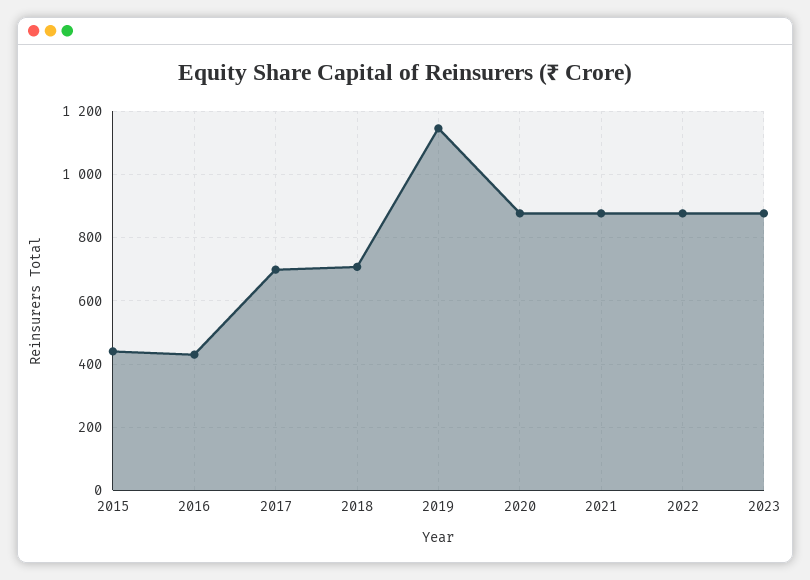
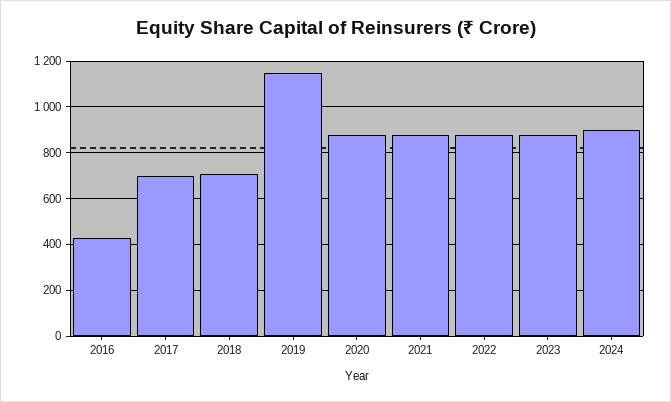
2015: 440 -> none
2024: none -> 900

